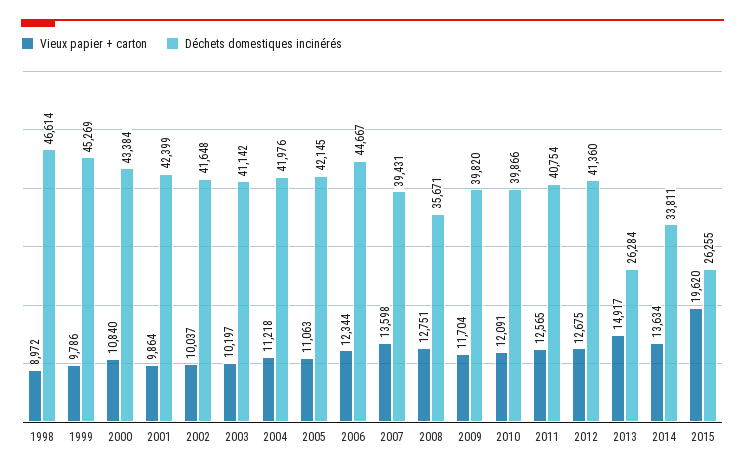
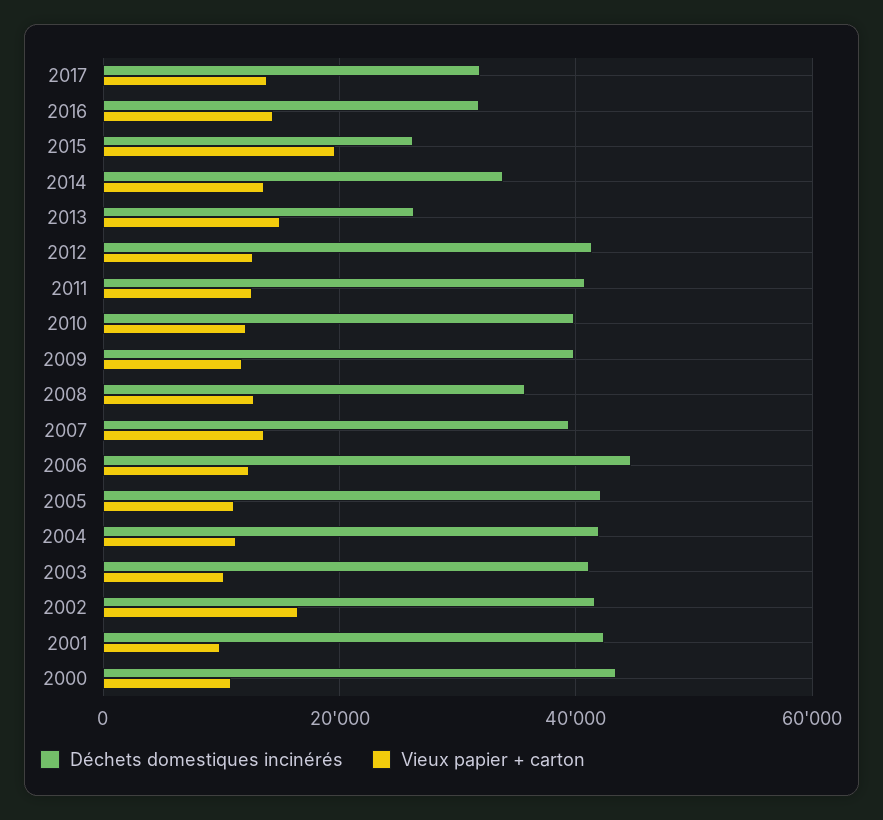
Vieux papier + carton, 1998: 8972 -> none
Déchets domestiques incinérés, 1998: 46614 -> none
Vieux papier + carton, 1999: 9786 -> none
Déchets domestiques incinérés, 1999: 45269 -> none
Vieux papier + carton, 2002: 10037 -> 16000
Déchets domestiques incinérés, 2017: none -> 32000
Vieux papier + carton, 2017: none -> 14000
Déchets domestiques incinérés, 2016: none -> 32000
Vieux papier + carton, 2016: none -> 14000

